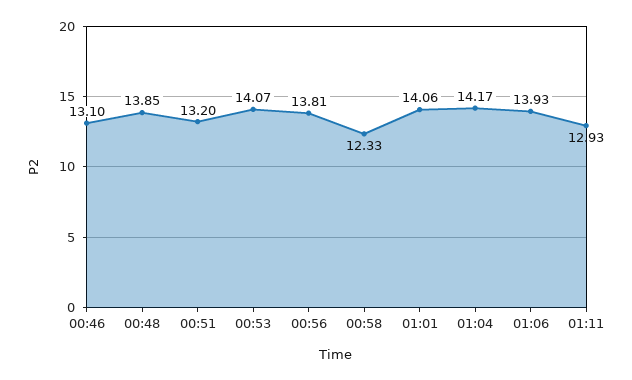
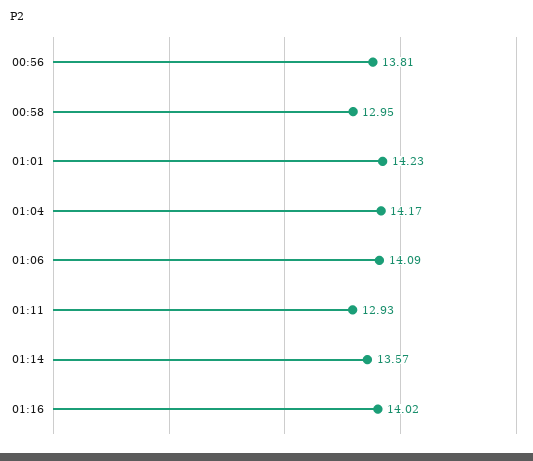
00:46: 13.1 -> none
00:48: 13.85 -> none
00:51: 13.2 -> none
00:53: 14.07 -> none
00:58: 12.33 -> 12.95
01:01: 14.06 -> 14.23
01:06: 13.93 -> 14.09
01:14: none -> 13.57
01:16: none -> 14.02

